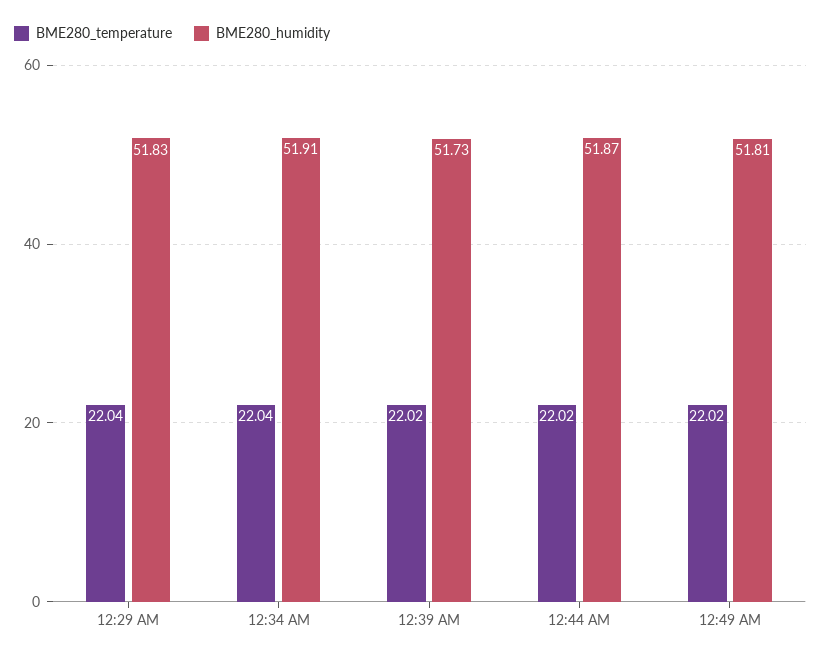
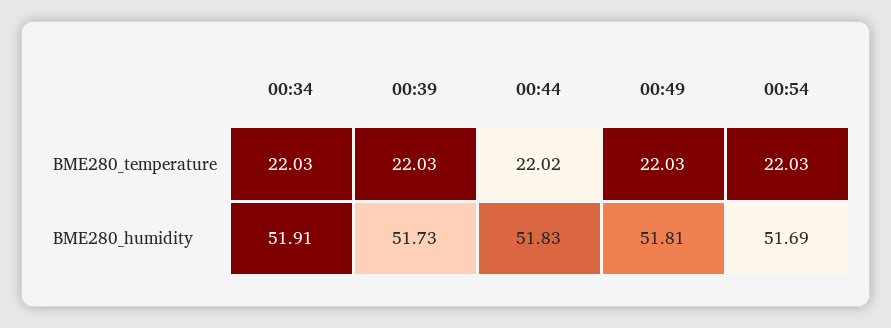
BME280_temperature, 12:29 AM: 22.04 -> none
BME280_humidity, 12:29 AM: 51.83 -> none
BME280_temperature, 12:34 AM: 22.04 -> 22.03
BME280_temperature, 12:39 AM: 22.02 -> 22.03
BME280_humidity, 12:44 AM: 51.87 -> 51.83
BME280_temperature, 12:49 AM: 22.02 -> 22.03
BME280_temperature, 00:54: none -> 22.03
BME280_humidity, 00:54: none -> 51.69

